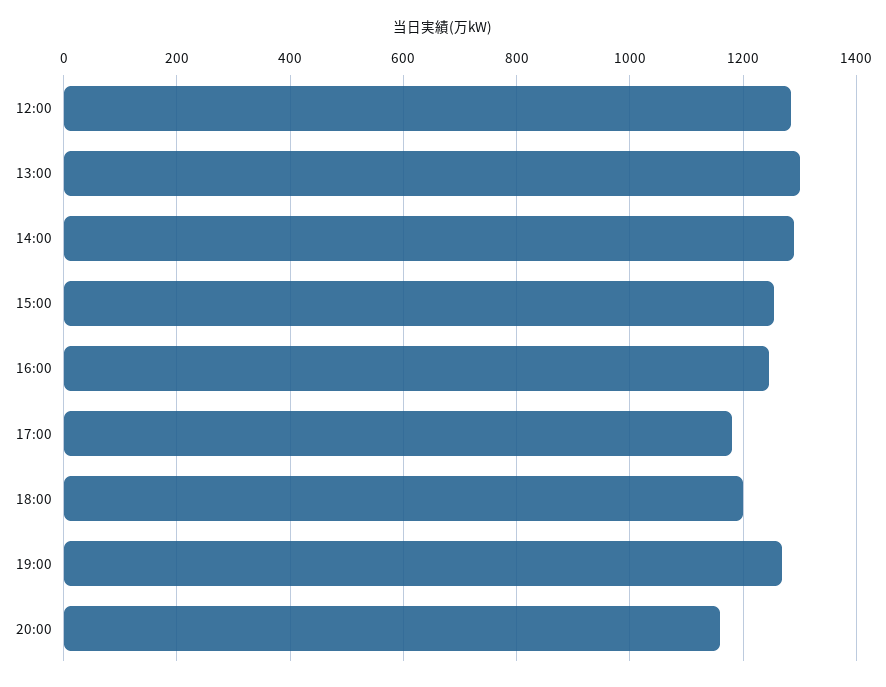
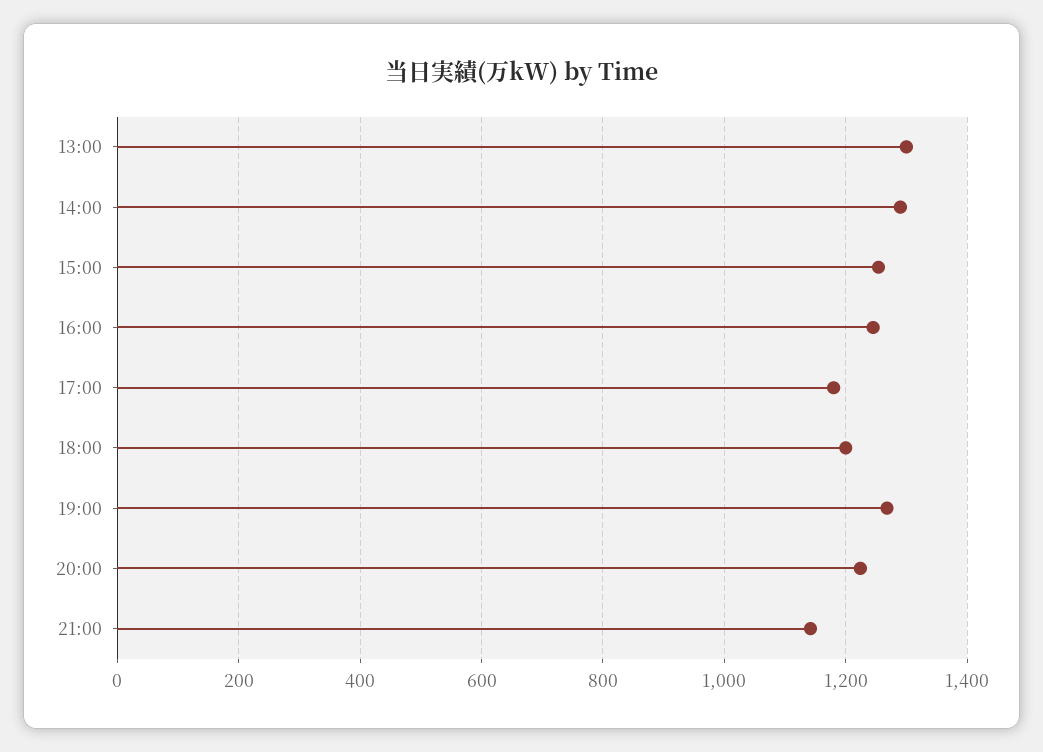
12:00: 1280 -> none
20:00: 1160 -> 1220
21:00: none -> 1140

